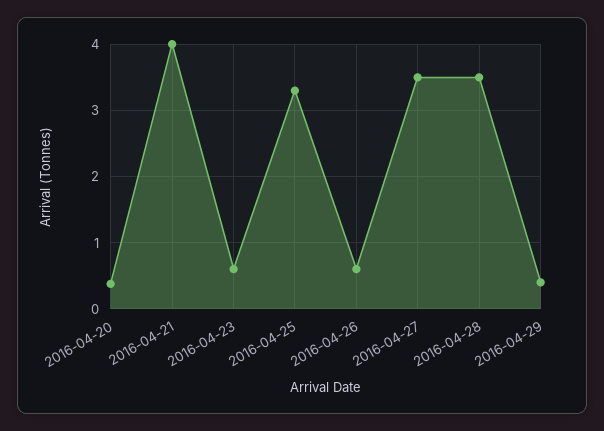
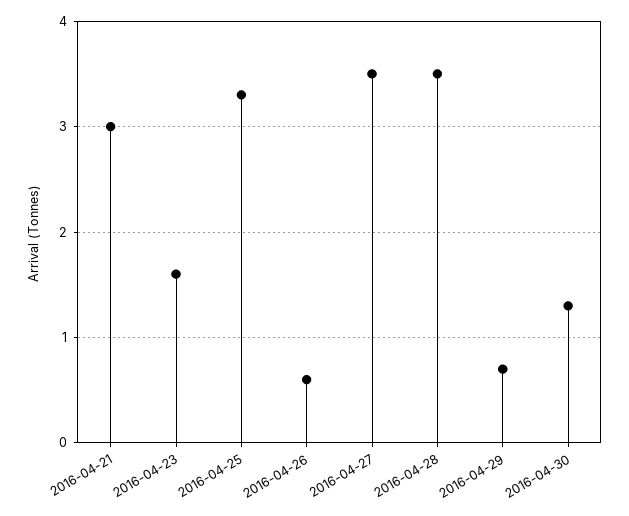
2016-04-20: 0.4 -> none
2016-04-21: 4 -> 3
2016-04-23: 0.6 -> 1.6
2016-04-29: 0.4 -> 0.7
2016-04-30: none -> 1.3

